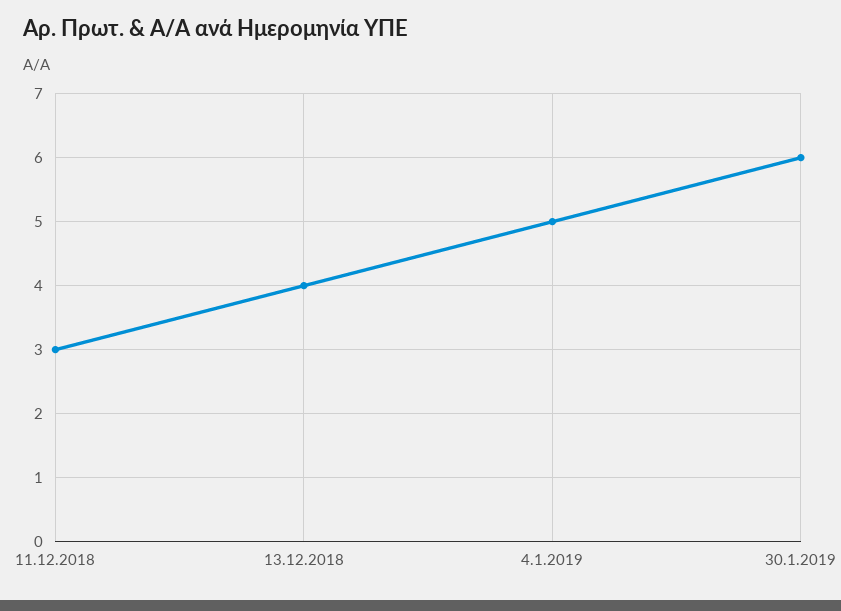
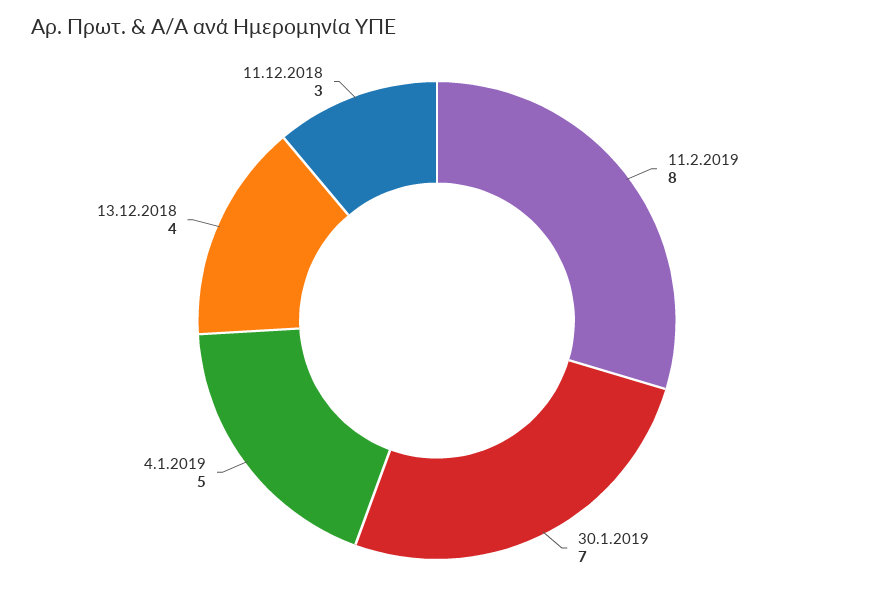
30.1.2019: 6 -> 7
11.2.2019: none -> 8

